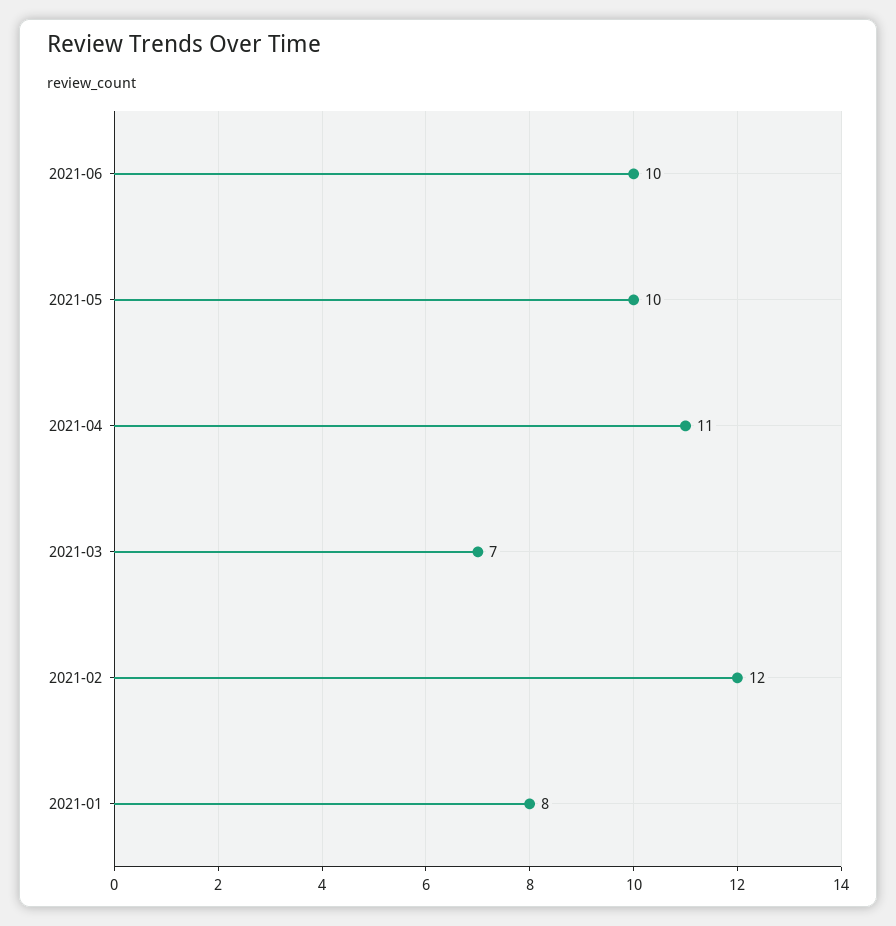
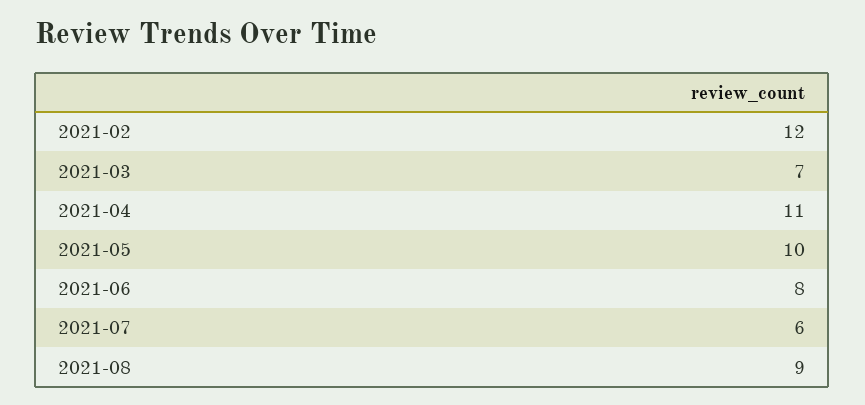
2021-06: 10 -> 8
2021-01: 8 -> none
2021-07: none -> 6
2021-08: none -> 9

